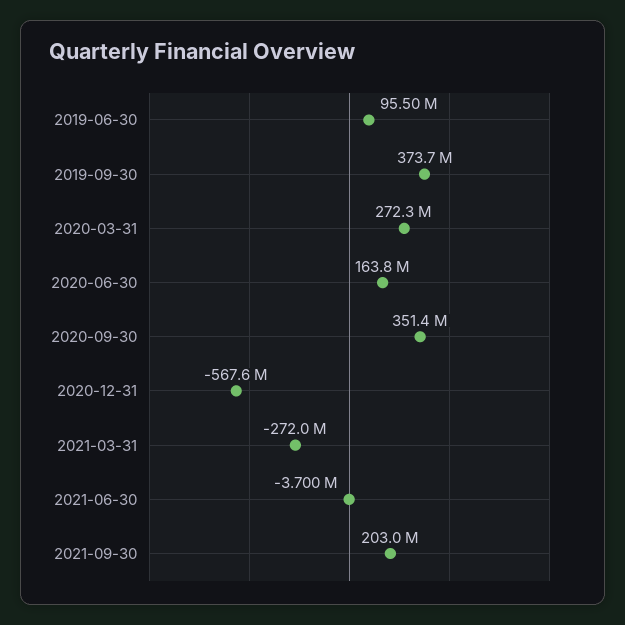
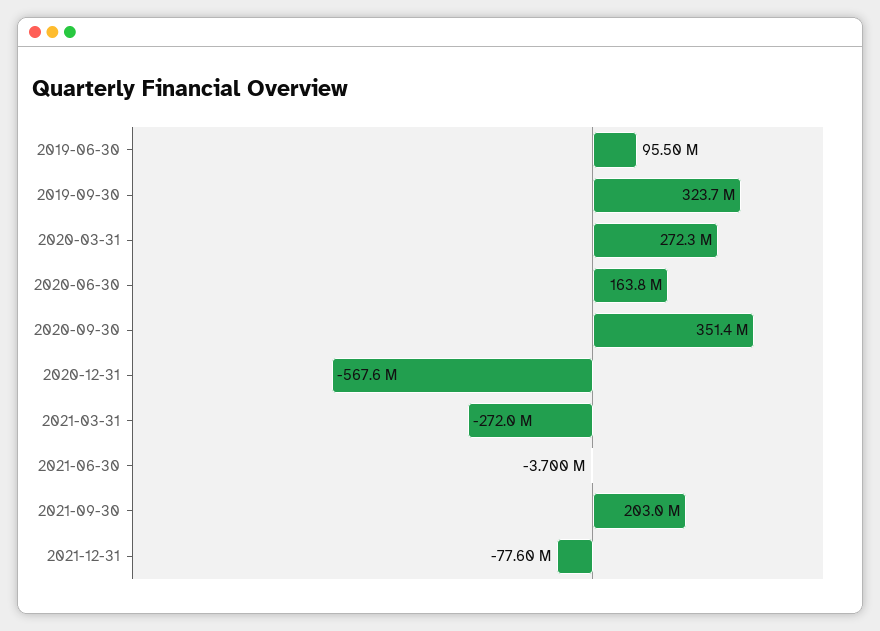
2019-09-30: 373700000 -> 323700000
2021-12-31: none -> -77600000

